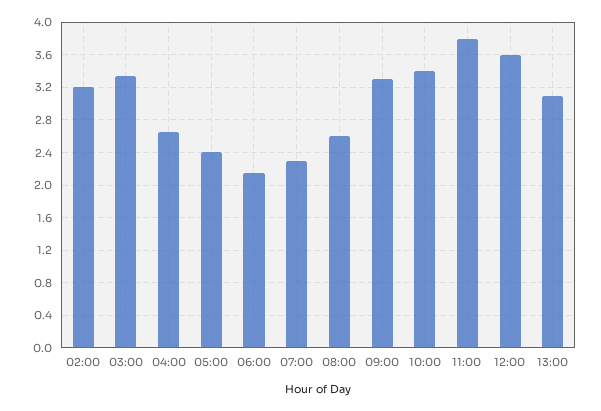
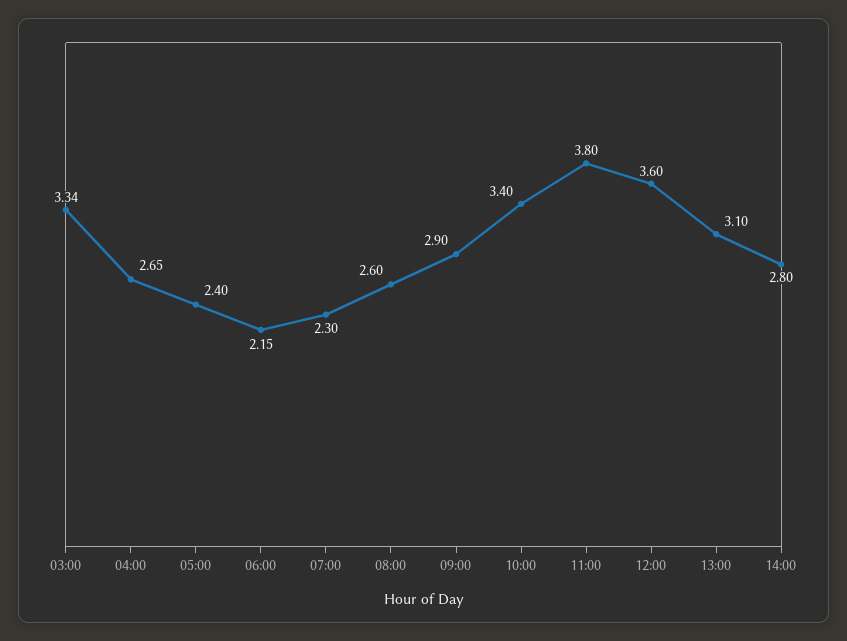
02:00: 3.2 -> none
09:00: 3.3 -> 2.9
14:00: none -> 2.8

